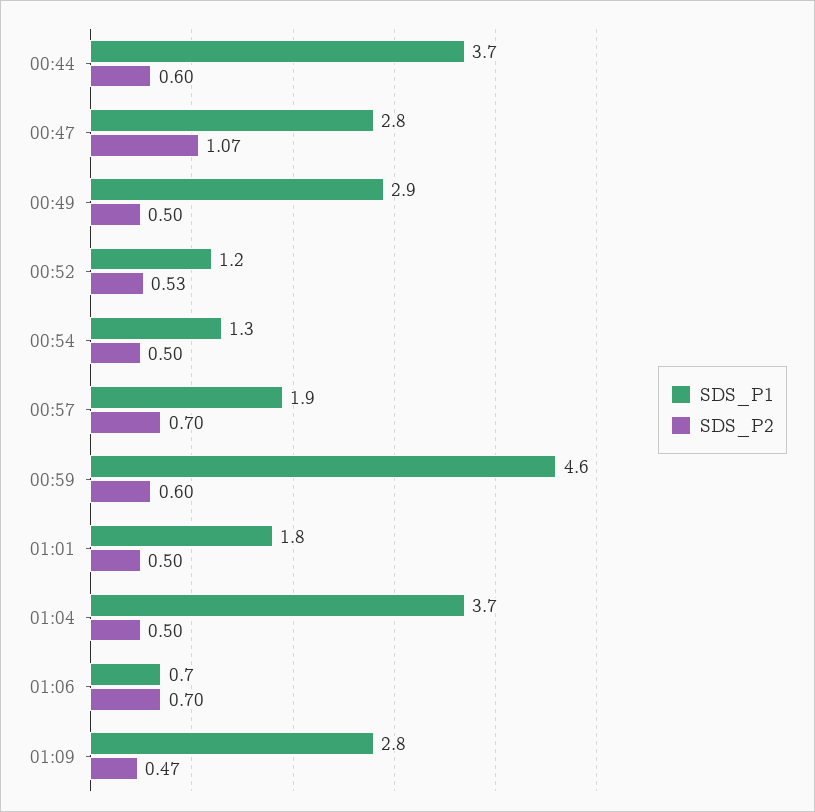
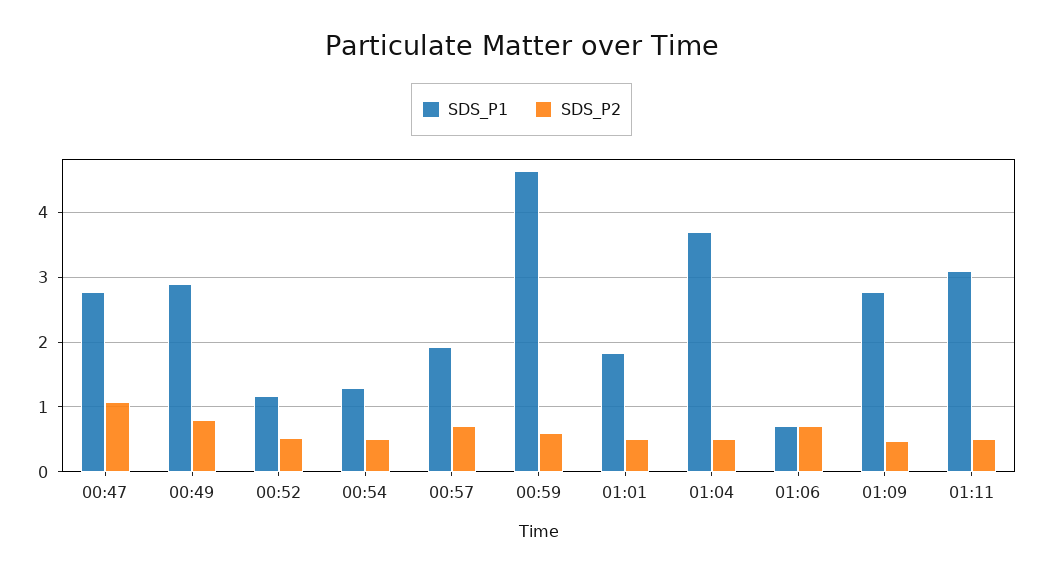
SDS_P1, 00:44: 3.7 -> none
SDS_P2, 00:44: 0.6 -> none
SDS_P2, 00:49: 0.5 -> 0.8
SDS_P1, 01:11: none -> 3.1
SDS_P2, 01:11: none -> 0.5

